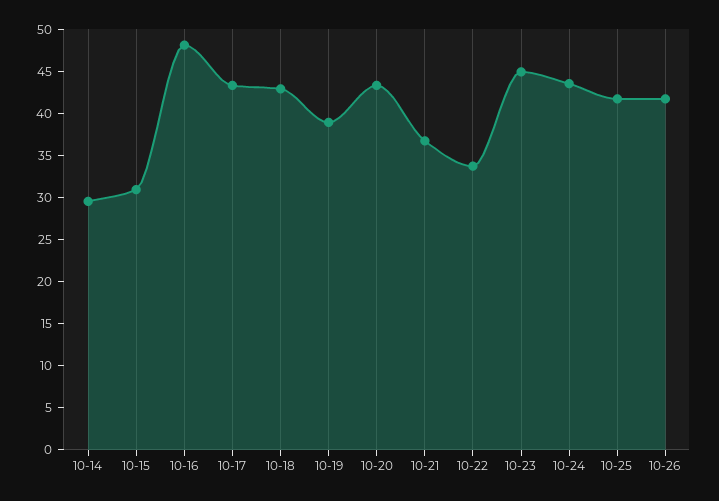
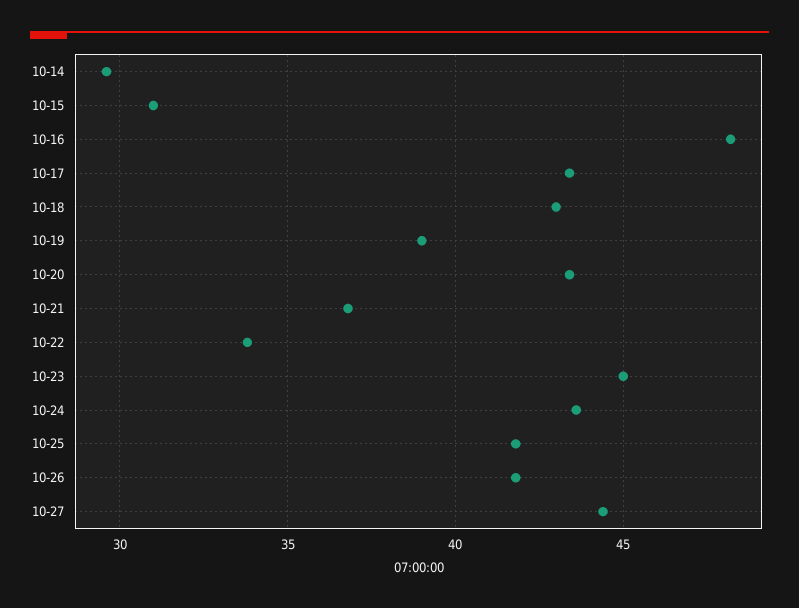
10-27: none -> 44.5

